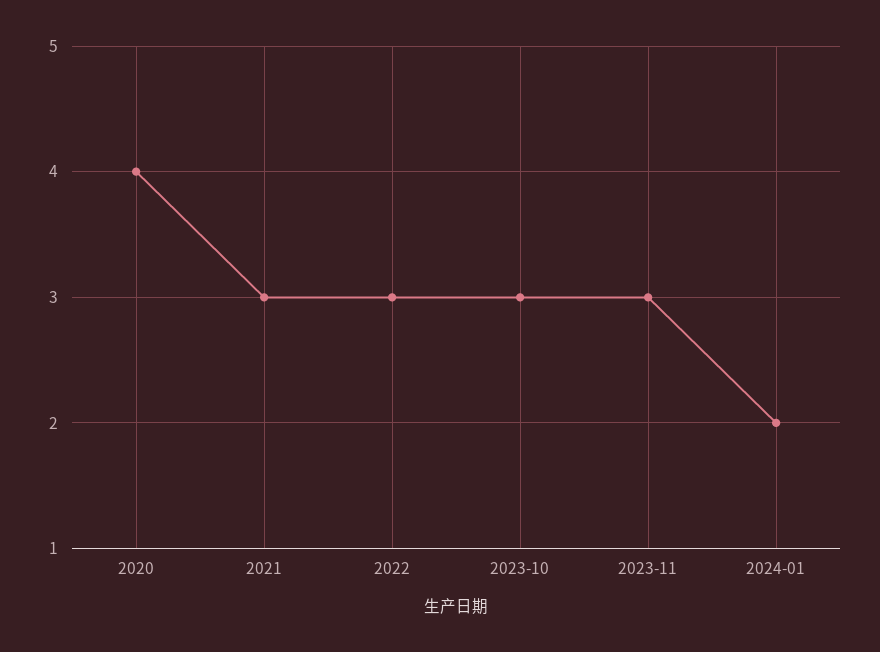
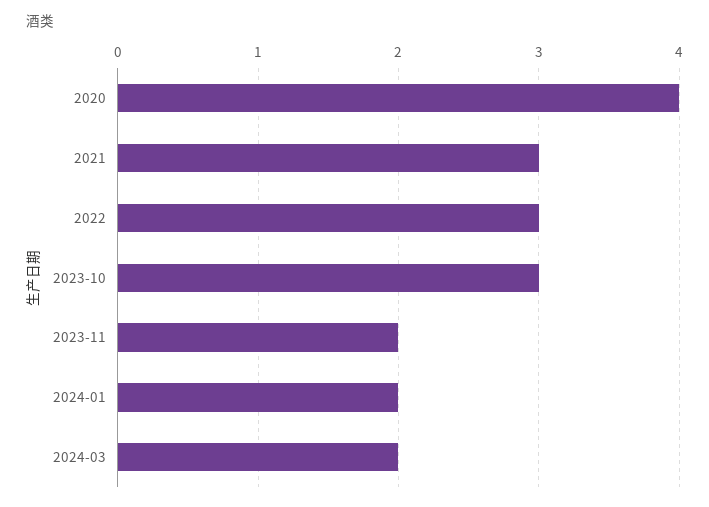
2023-11: 3 -> 2
2024-03: none -> 2

